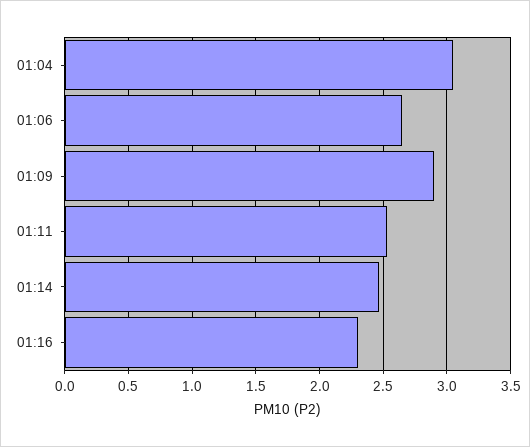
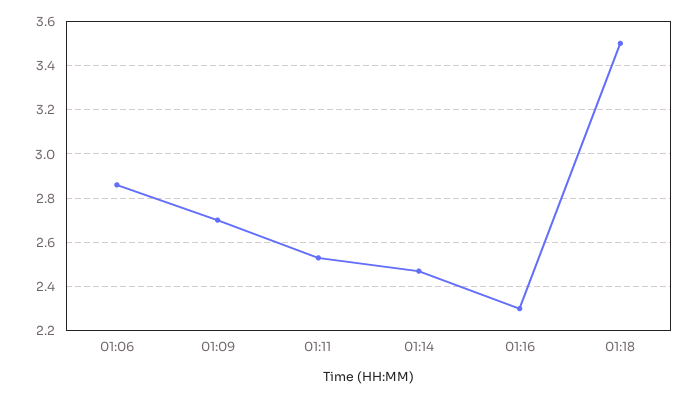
01:04: 3.05 -> none
01:06: 2.65 -> 2.85
01:09: 2.9 -> 2.7
01:18: none -> 3.5

